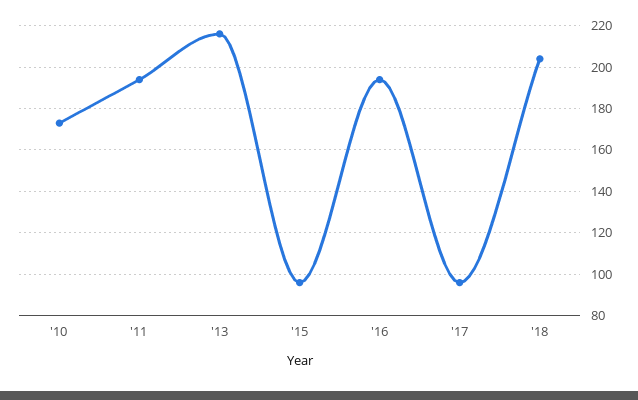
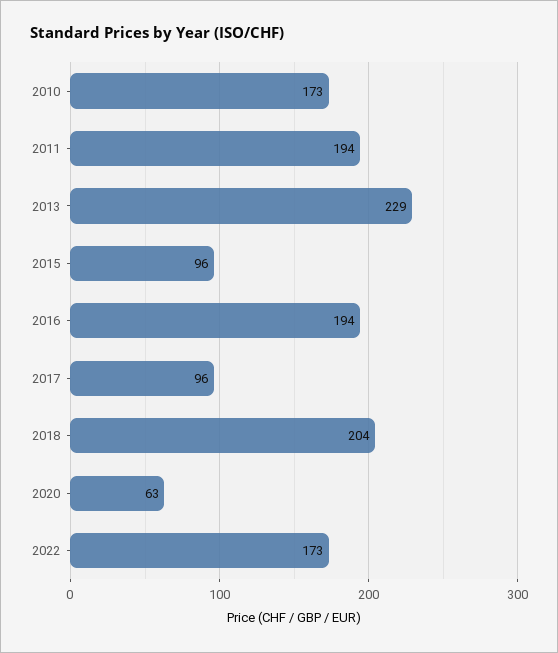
'13: 215 -> 229
2020: none -> 63
2022: none -> 173

